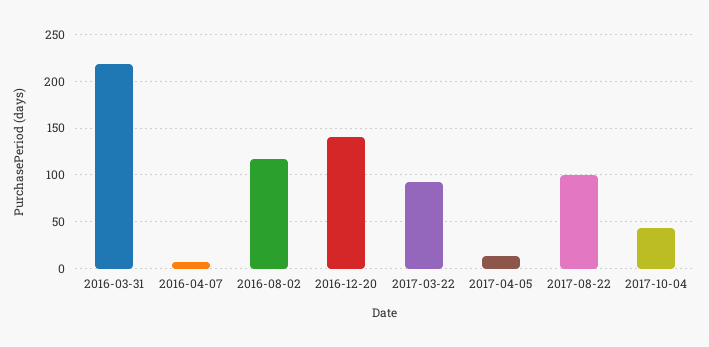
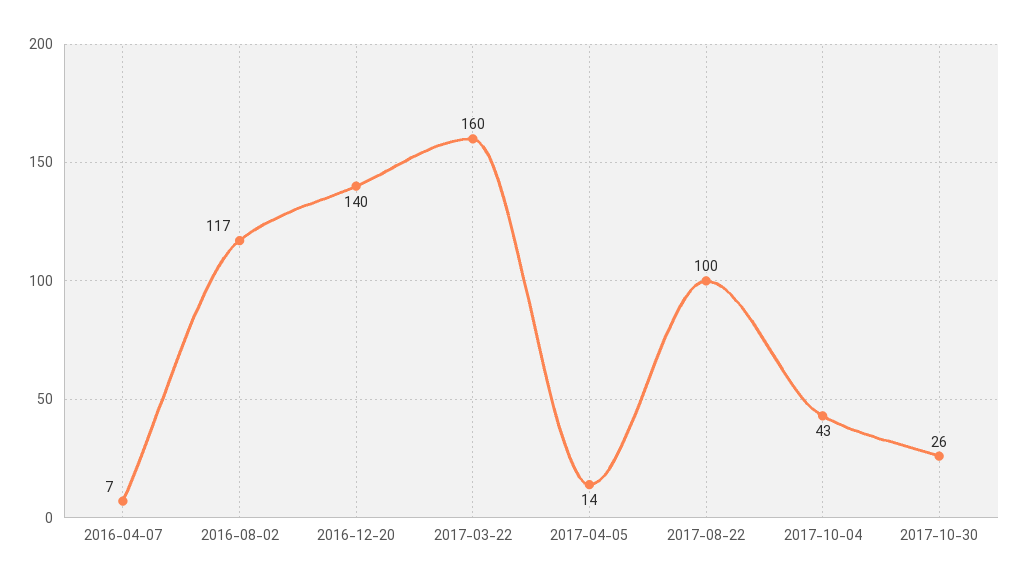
2016-03-31: 220 -> none
2017-03-22: 90 -> 160
2017-10-30: none -> 26

